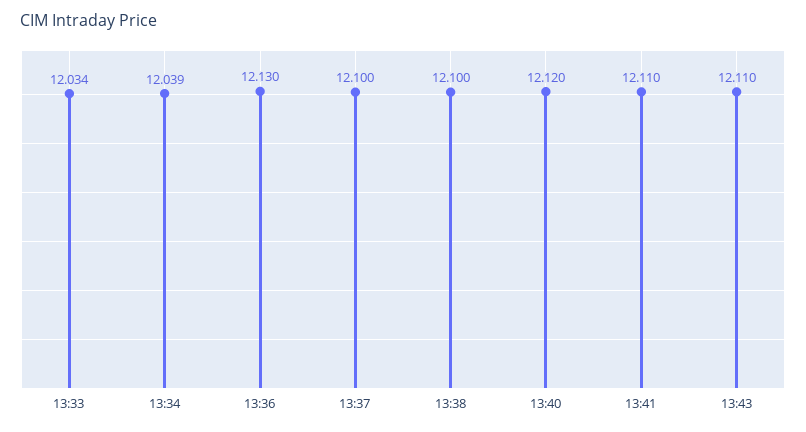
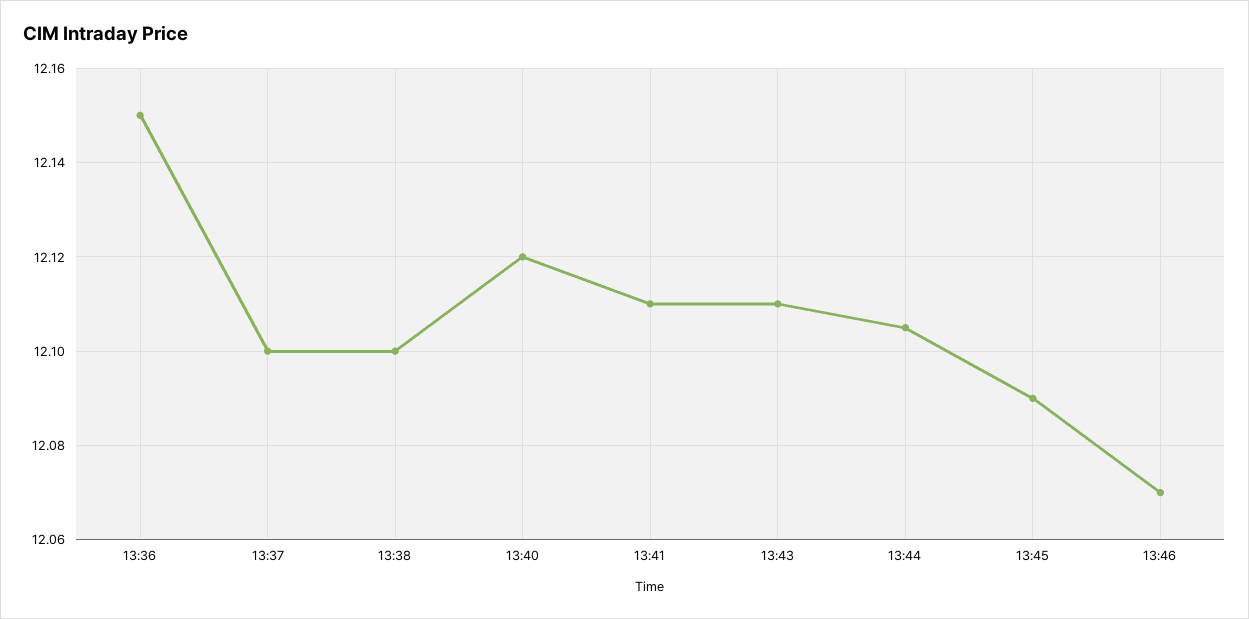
13:33: 12.034 -> none
13:34: 12.039 -> none
13:36: 12.13 -> 12.15
13:44: none -> 12.105
13:45: none -> 12.09
13:46: none -> 12.07

